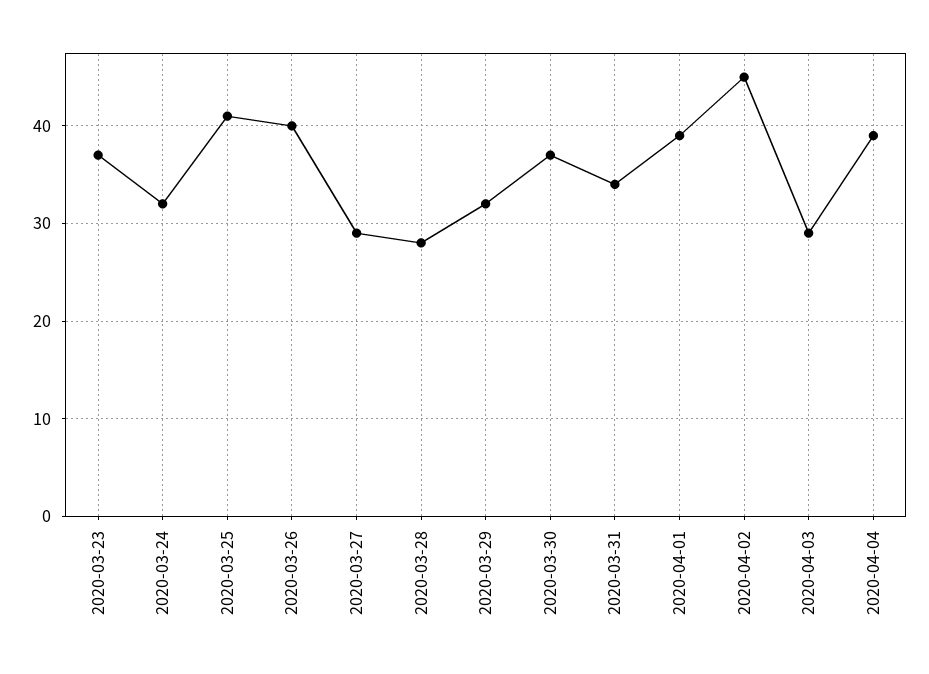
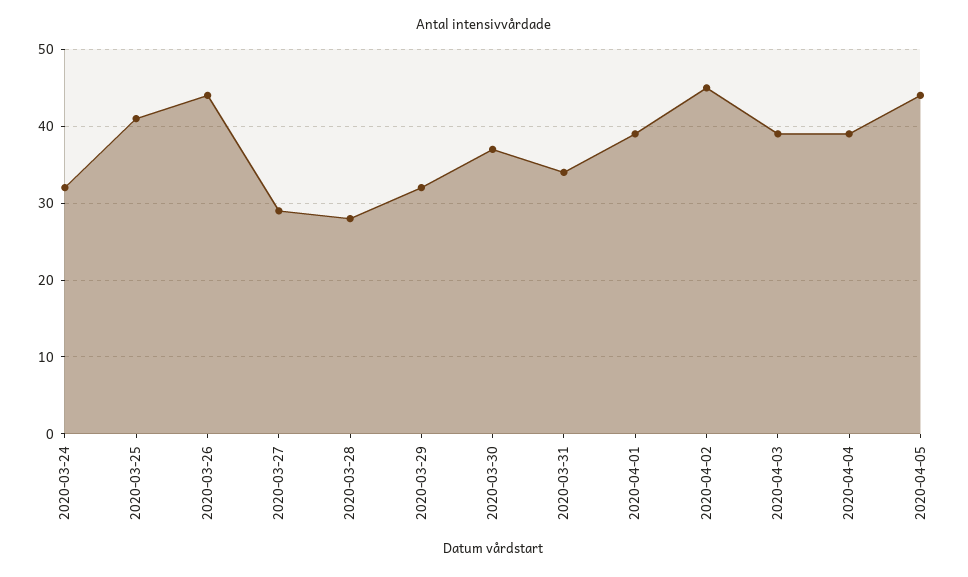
2020-03-23: 37 -> none
2020-03-26: 40 -> 44
2020-04-03: 29 -> 39
2020-04-05: none -> 44

